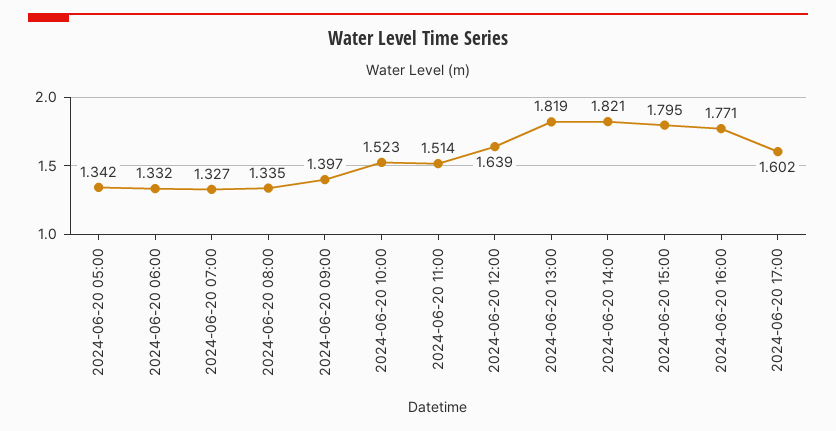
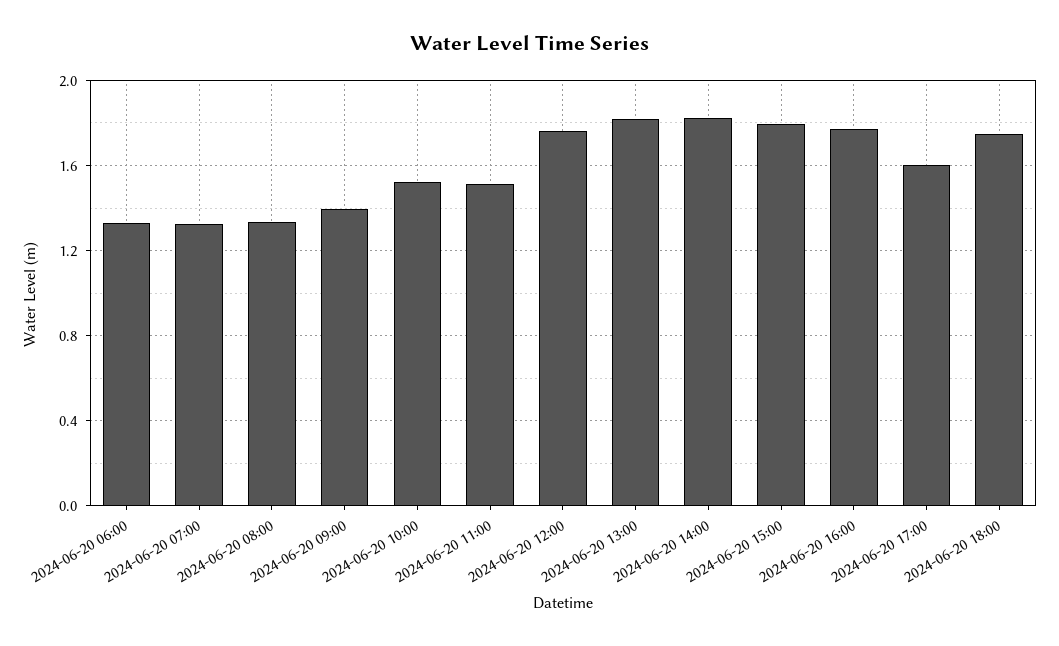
2024-06-20 05:00: 1.342 -> none
2024-06-20 12:00: 1.639 -> 1.75
2024-06-20 18:00: none -> 1.75

